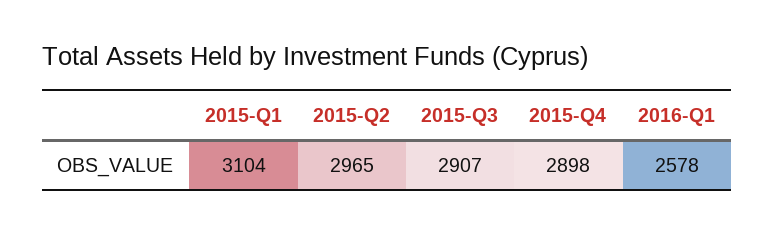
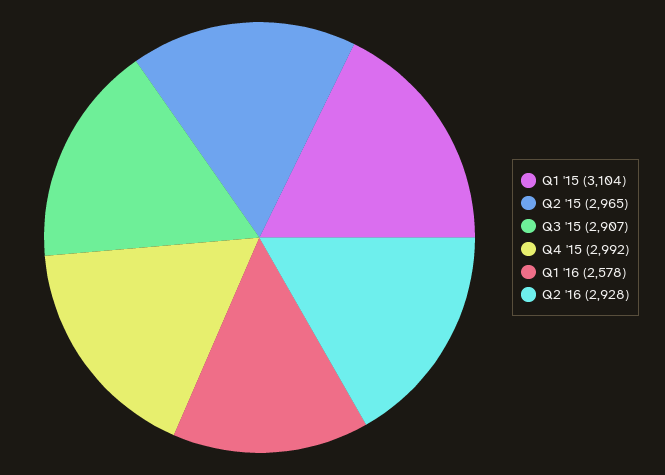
2015-Q4: 2898 -> 2992
Q2 '16: none -> 2928

